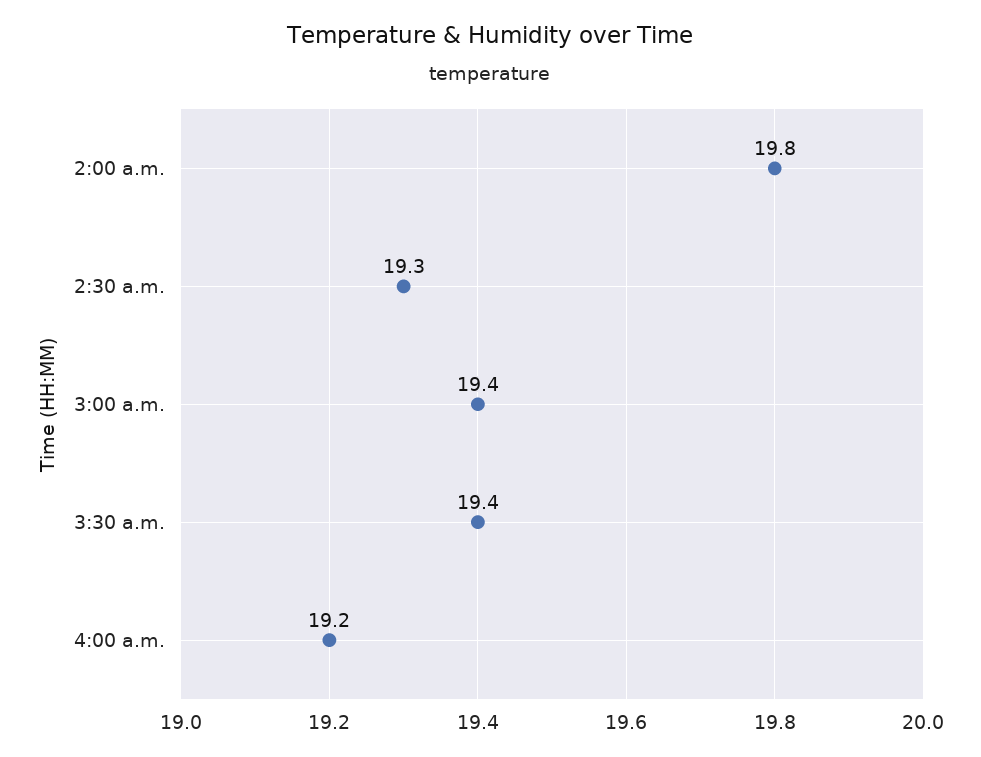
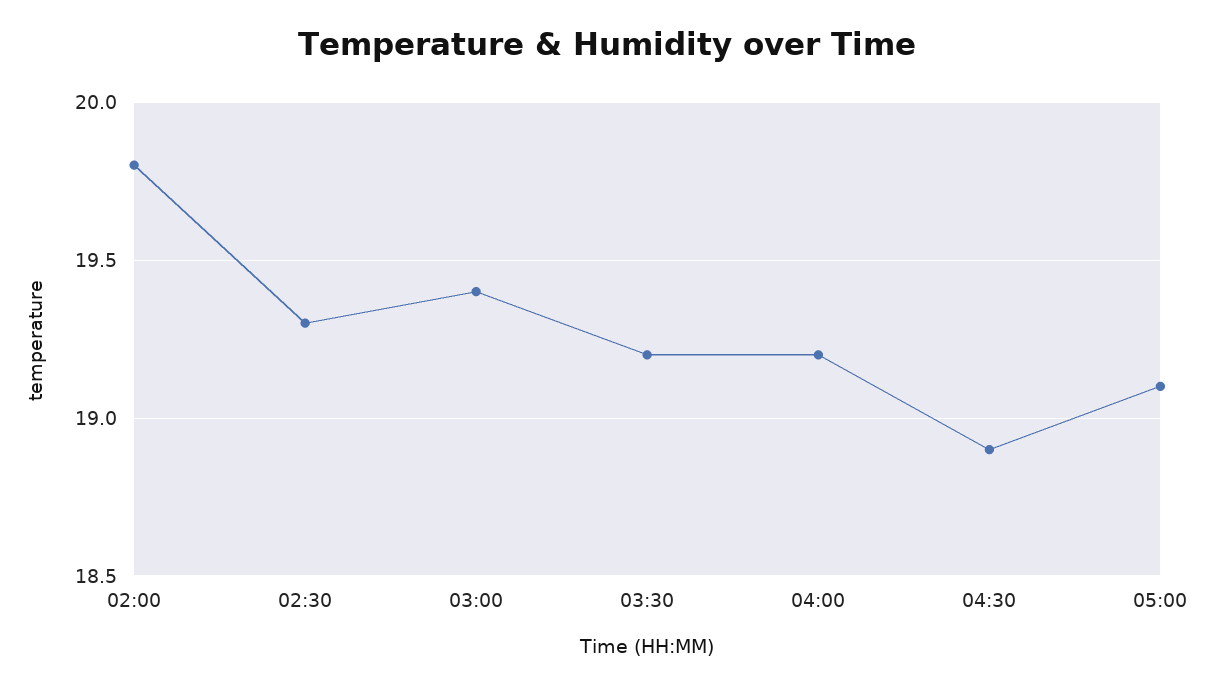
3:30 a.m.: 19.4 -> 19.2
04:30: none -> 18.9
05:00: none -> 19.1

